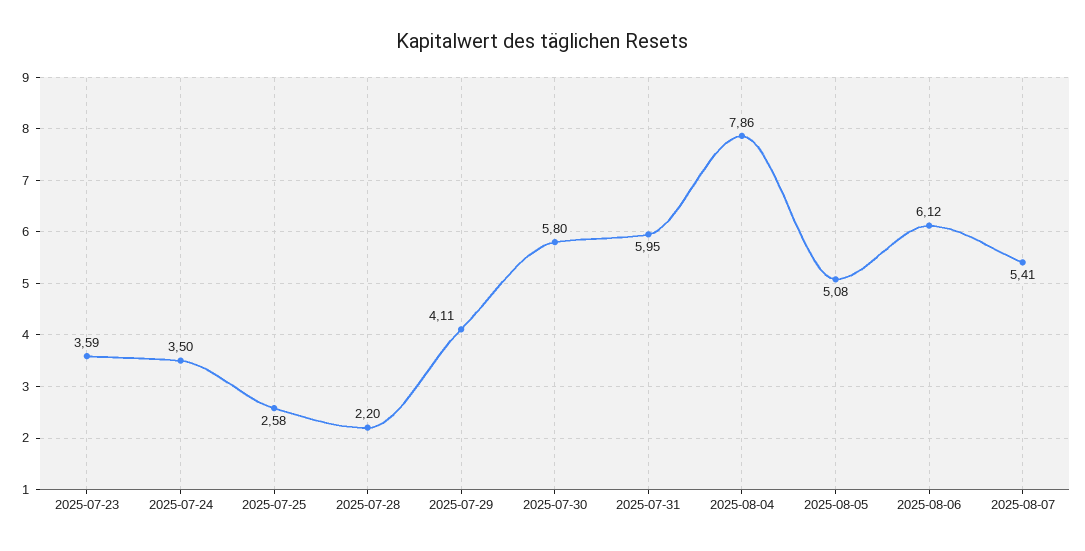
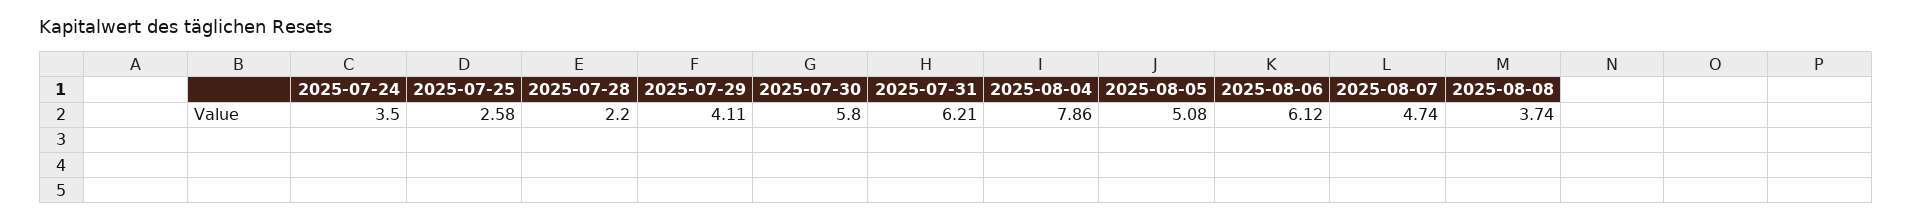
2025-07-23: 3.59 -> none
2025-07-31: 5.95 -> 6.21
2025-08-07: 5.41 -> 4.74
2025-08-08: none -> 3.74

